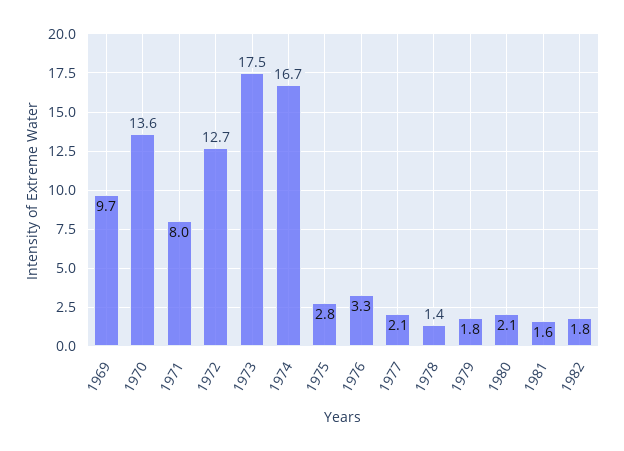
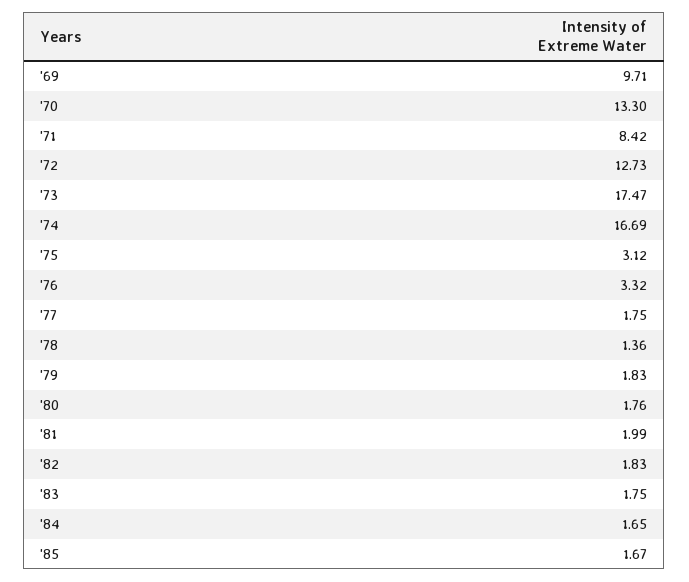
1970: 13.6 -> 13.3
1971: 8 -> 8.42
1975: 2.8 -> 3.12
1977: 2.1 -> 1.75
1980: 2.1 -> 1.76
1981: 1.6 -> 1.99
'83: none -> 1.75
'84: none -> 1.65
'85: none -> 1.67

